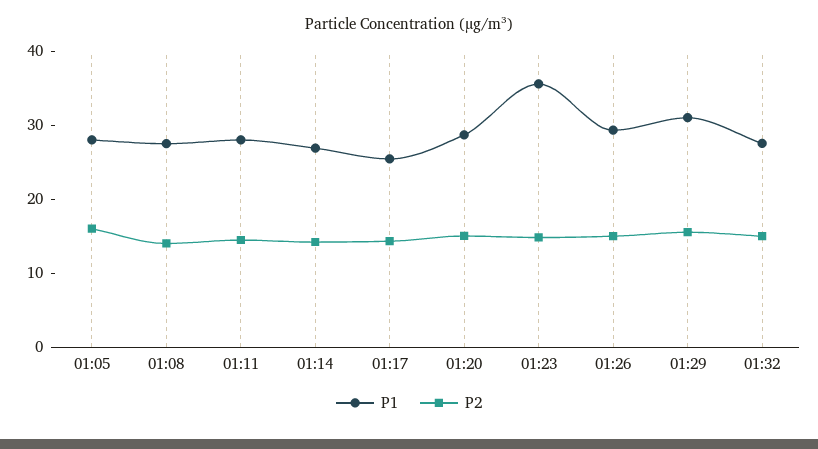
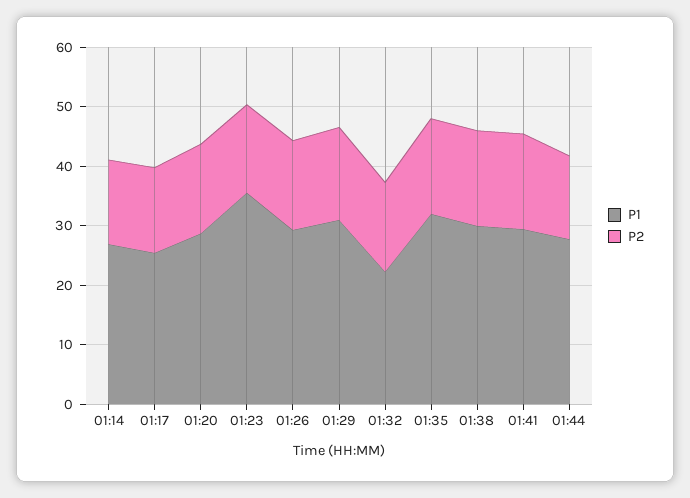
P1, 01:05: 28 -> none
P2, 01:05: 16 -> none
P1, 01:08: 28 -> none
P2, 01:08: 14 -> none
P1, 01:11: 28 -> none
P2, 01:11: 14 -> none
P1, 01:32: 28 -> 22
P1, 01:35: none -> 32
P2, 01:35: none -> 16
P1, 01:38: none -> 30
P2, 01:38: none -> 16
P1, 01:41: none -> 30
P2, 01:41: none -> 16
P1, 01:44: none -> 28
P2, 01:44: none -> 14

